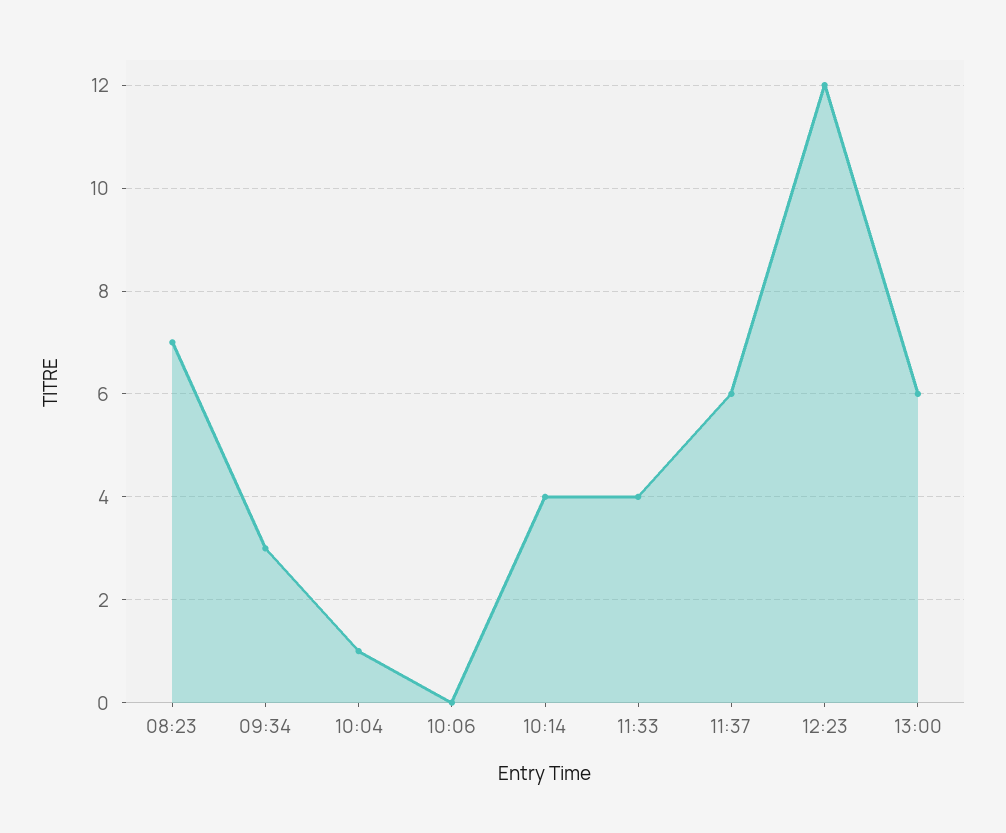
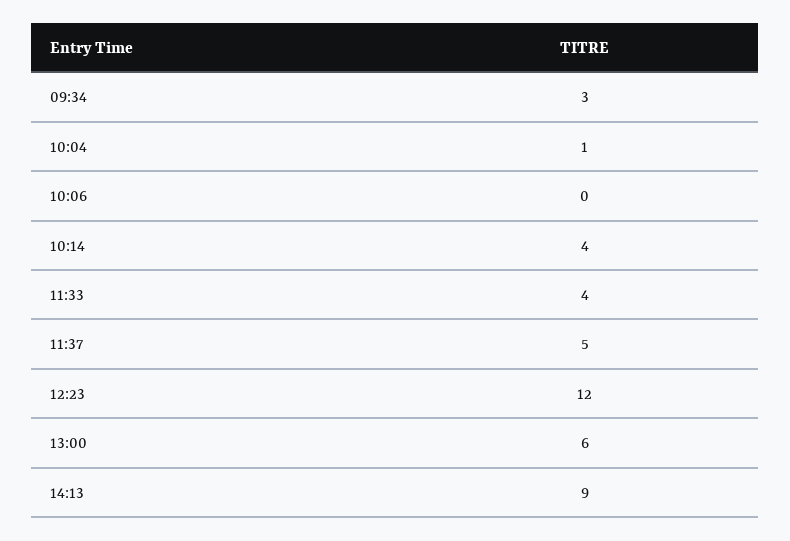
08:23: 7 -> none
11:37: 6 -> 5
14:13: none -> 9

